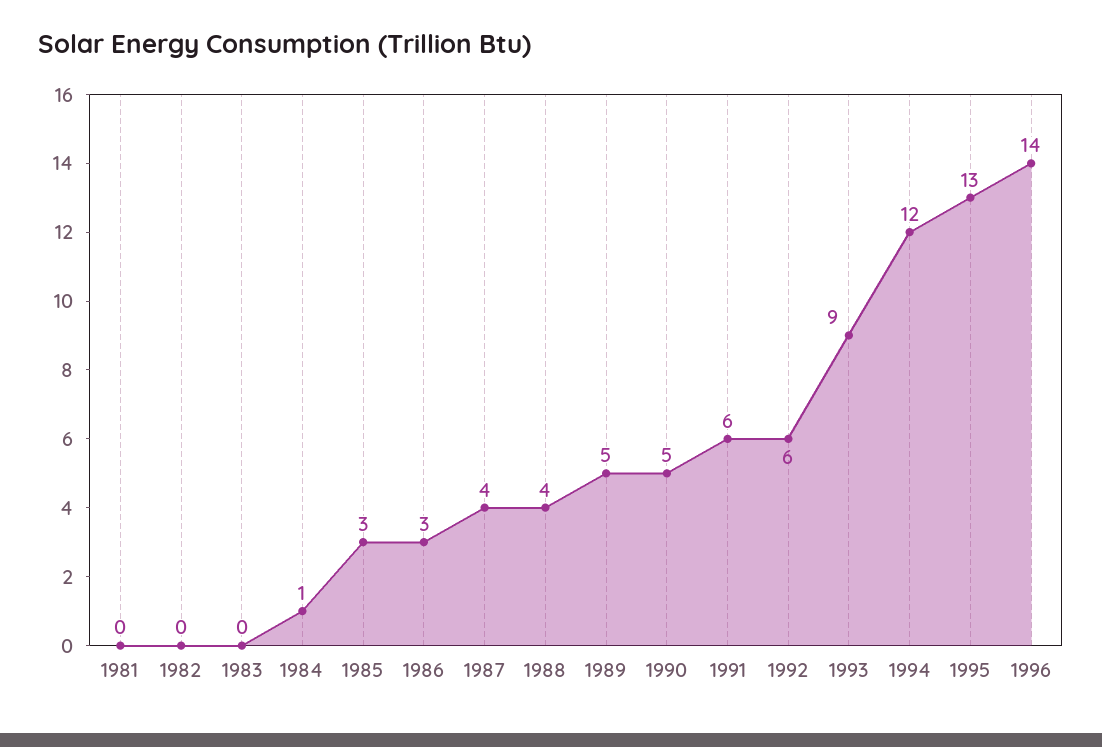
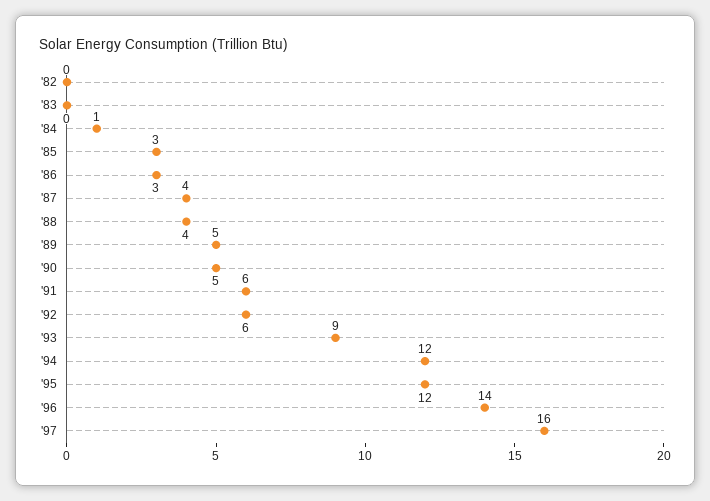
1981: 0 -> none
1995: 13 -> 12
'97: none -> 16

